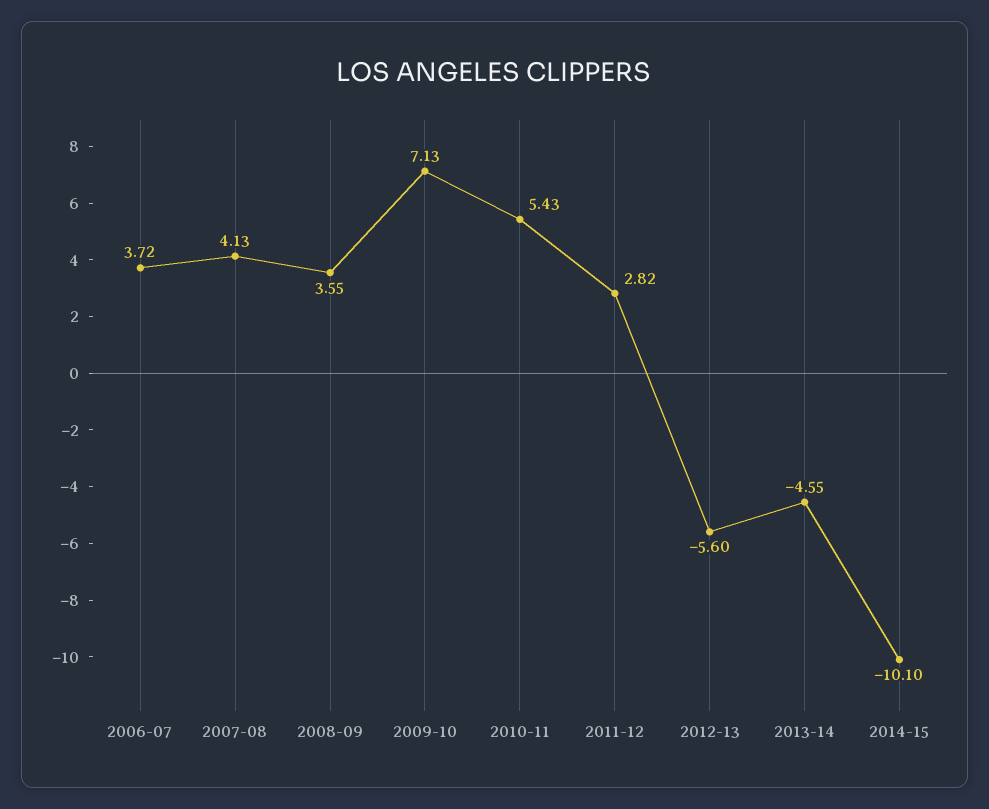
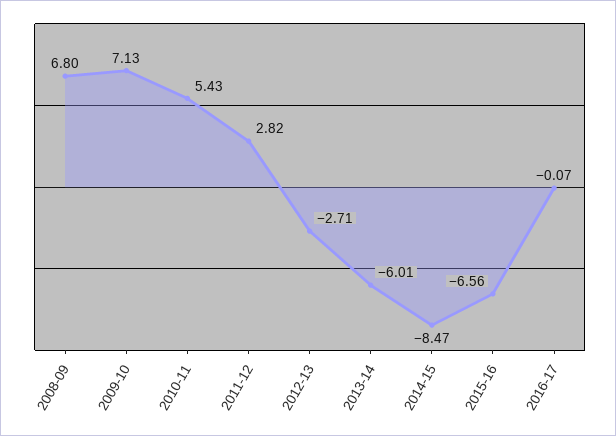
2006-07: 3.72 -> none
2007-08: 4.13 -> none
2008-09: 3.55 -> 6.8
2012-13: -5.6 -> -2.71
2013-14: -4.55 -> -6.01
2014-15: -10.1 -> -8.47
2015-16: none -> -6.56
2016-17: none -> -0.07

